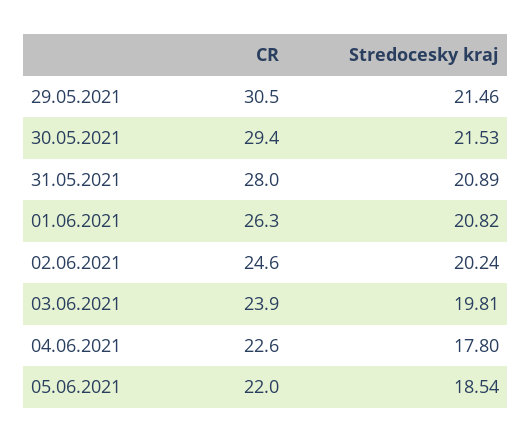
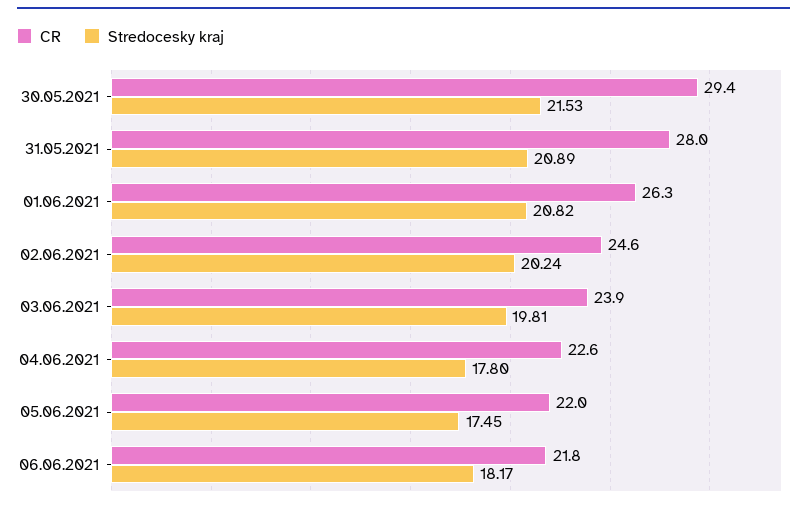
CR, 29.05.2021: 30.5 -> none
Stredocesky kraj, 29.05.2021: 21.46 -> none
Stredocesky kraj, 05.06.2021: 18.54 -> 17.45
CR, 06.06.2021: none -> 21.8
Stredocesky kraj, 06.06.2021: none -> 18.17

